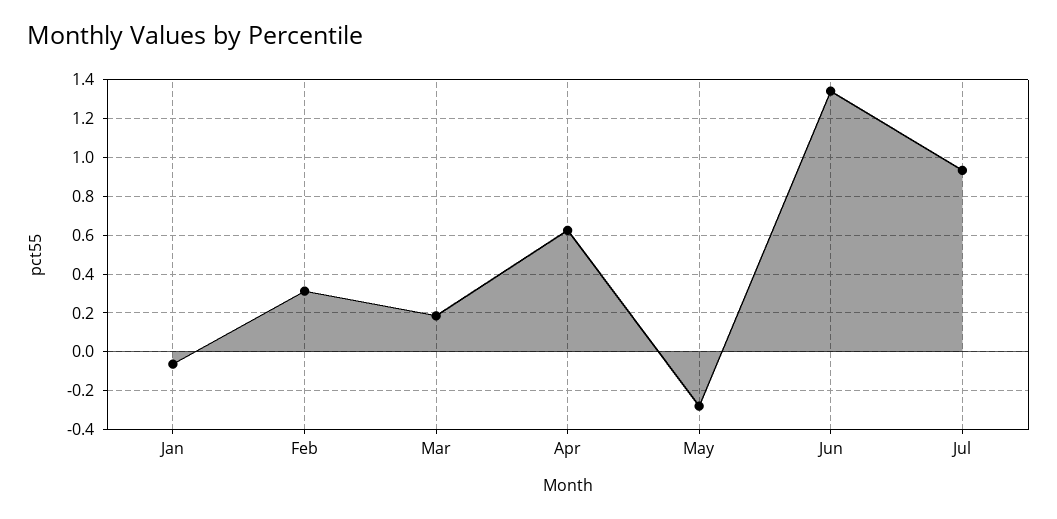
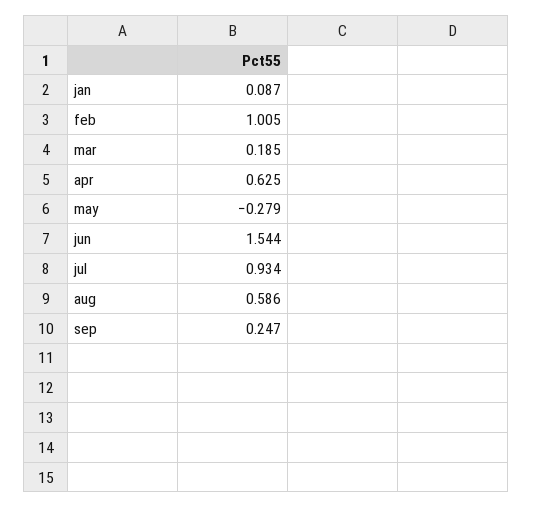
Jan: -0.05 -> 0.087
Feb: 0.3 -> 1.005
Jun: 1.35 -> 1.544
aug: none -> 0.586
sep: none -> 0.247

